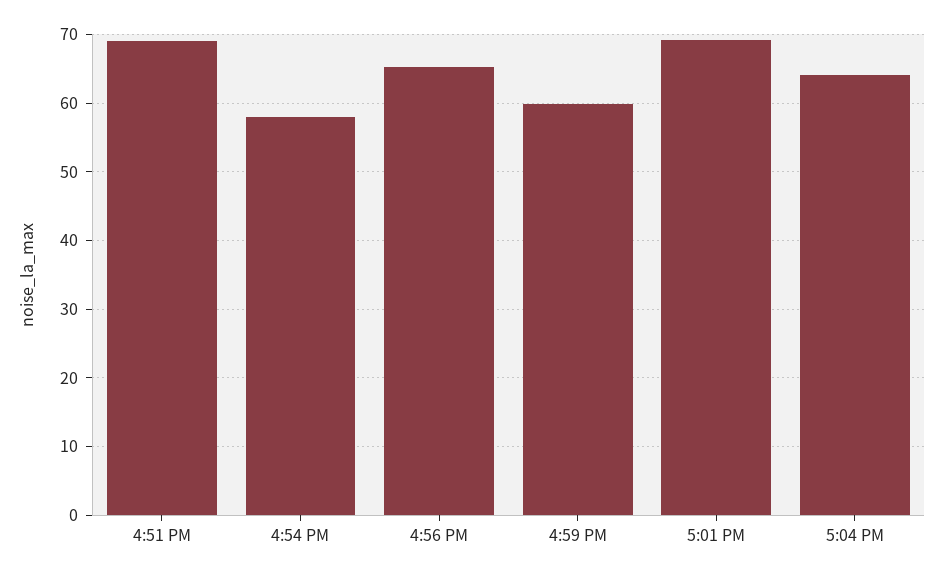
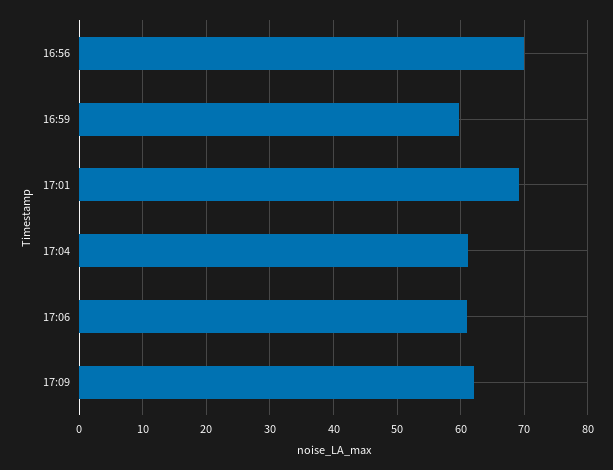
4:51 PM: 69 -> none
4:54 PM: 58 -> none
4:56 PM: 65 -> 70
5:04 PM: 64 -> 61
17:06: none -> 61
17:09: none -> 62

